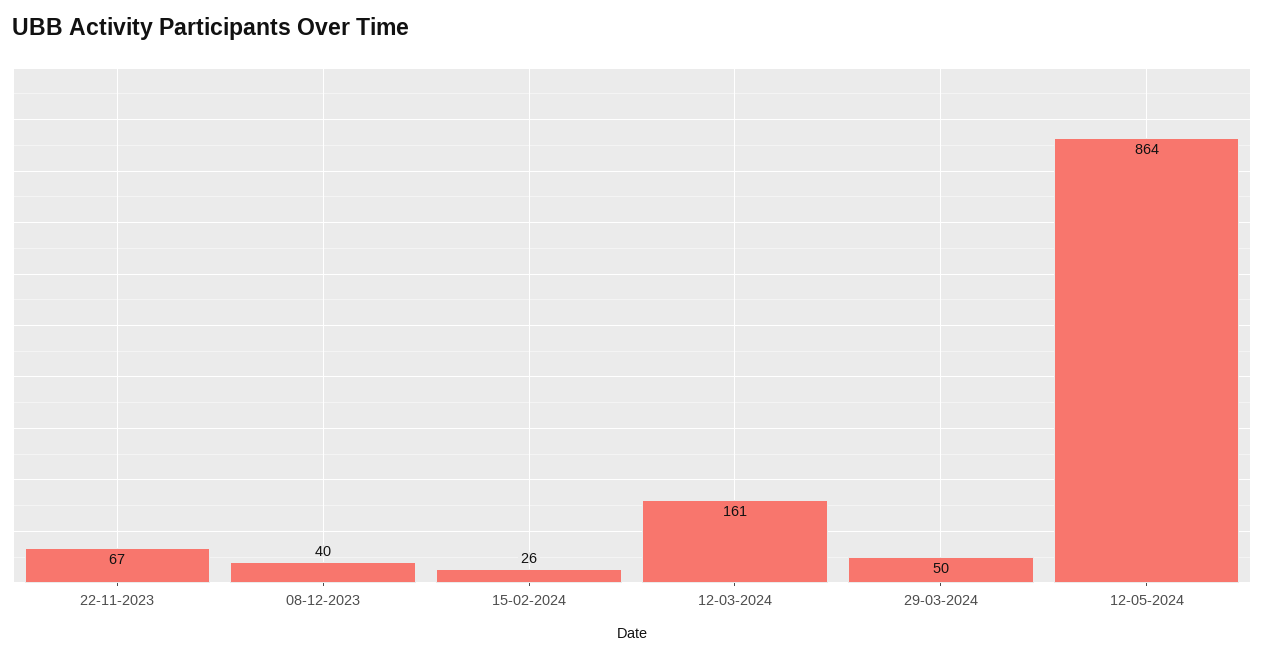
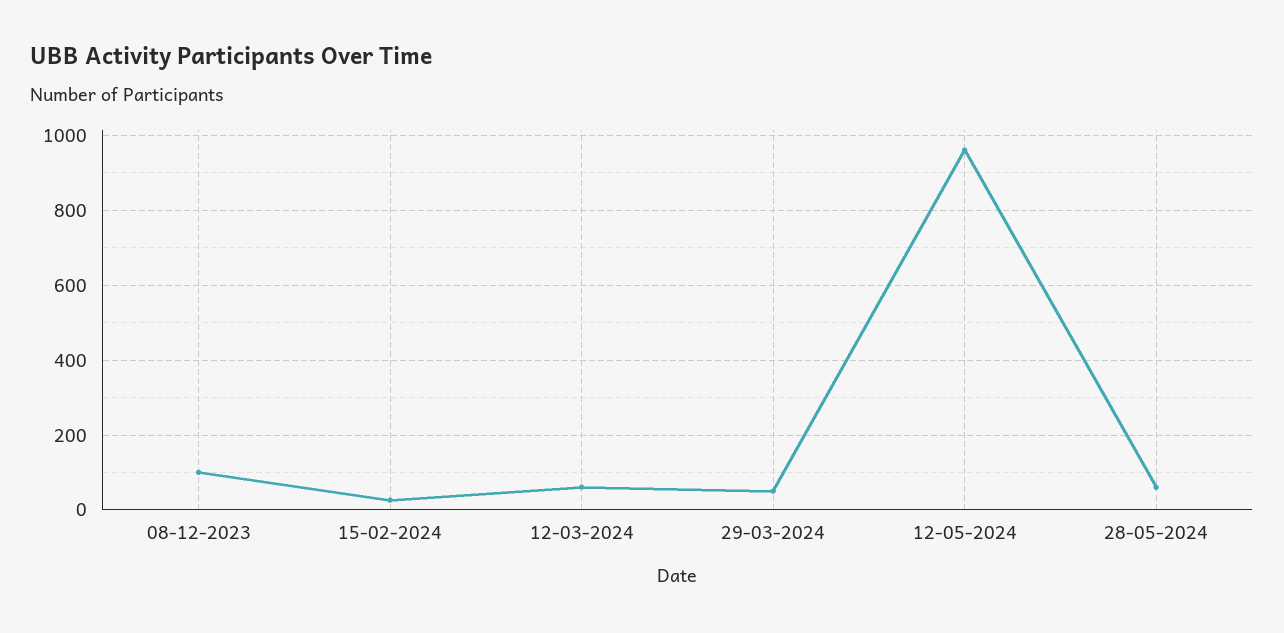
22-11-2023: 67 -> none
08-12-2023: 40 -> 100
12-03-2024: 161 -> 60
12-05-2024: 864 -> 960
28-05-2024: none -> 60

